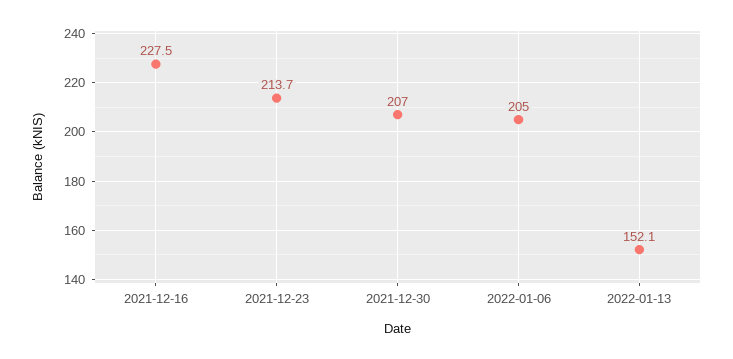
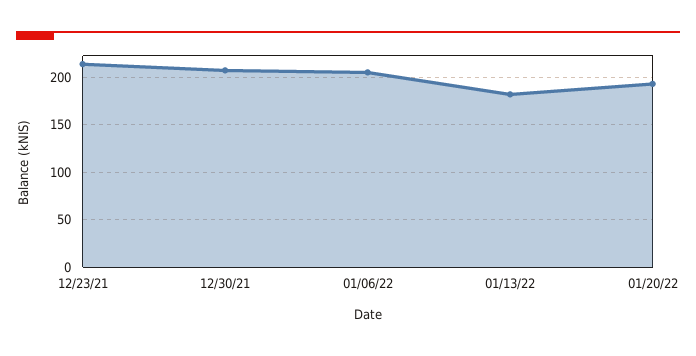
2021-12-16: 227.5 -> none
2022-01-13: 152.1 -> 180
01/20/22: none -> 190

